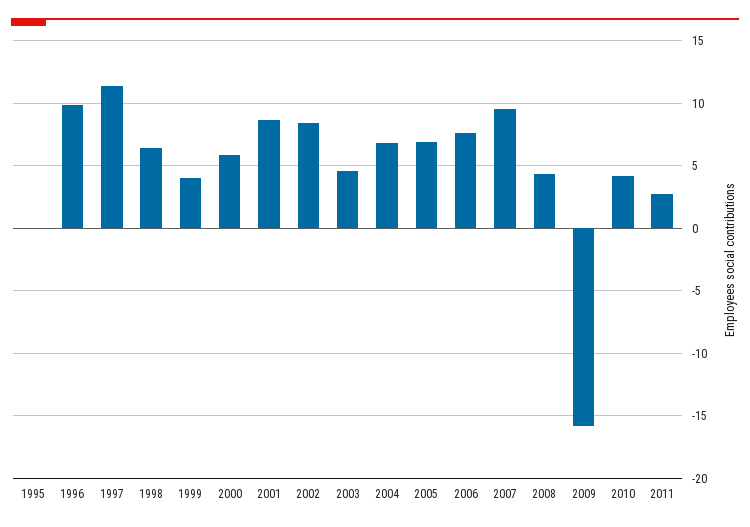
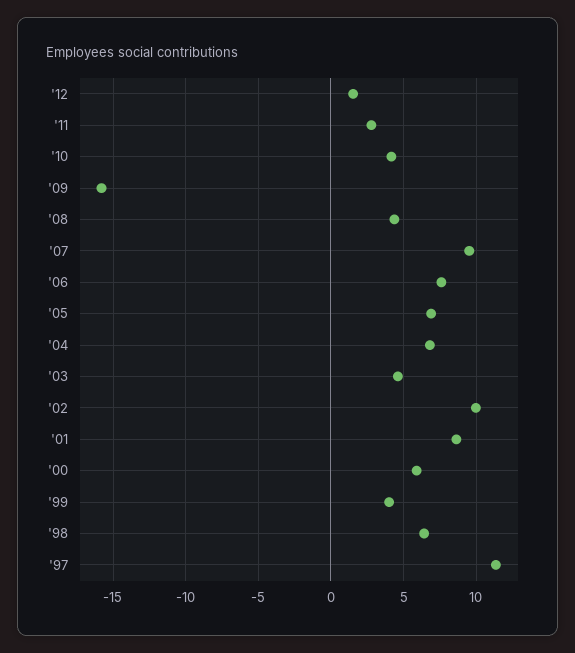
1995: 0 -> none
1996: 10 -> none
2002: 8.5 -> 10
'12: none -> 1.5

